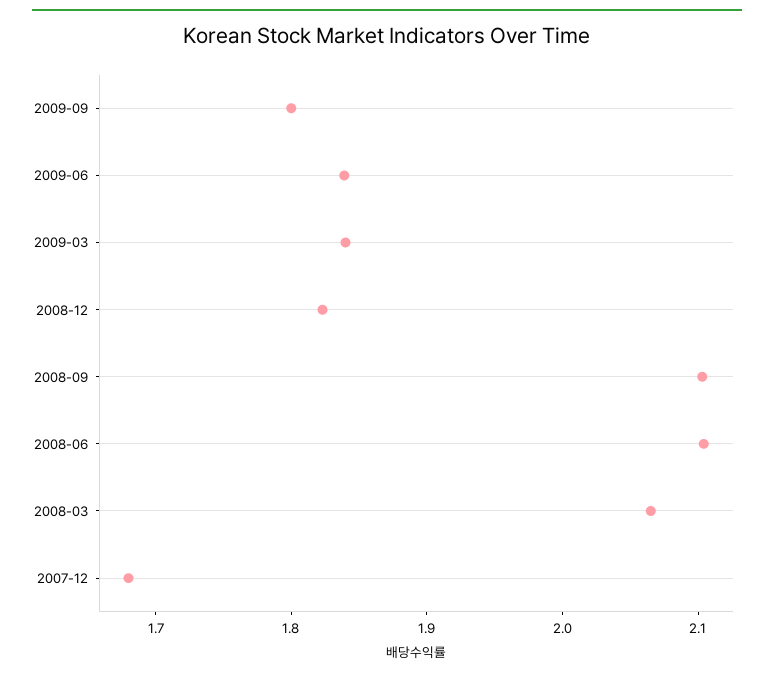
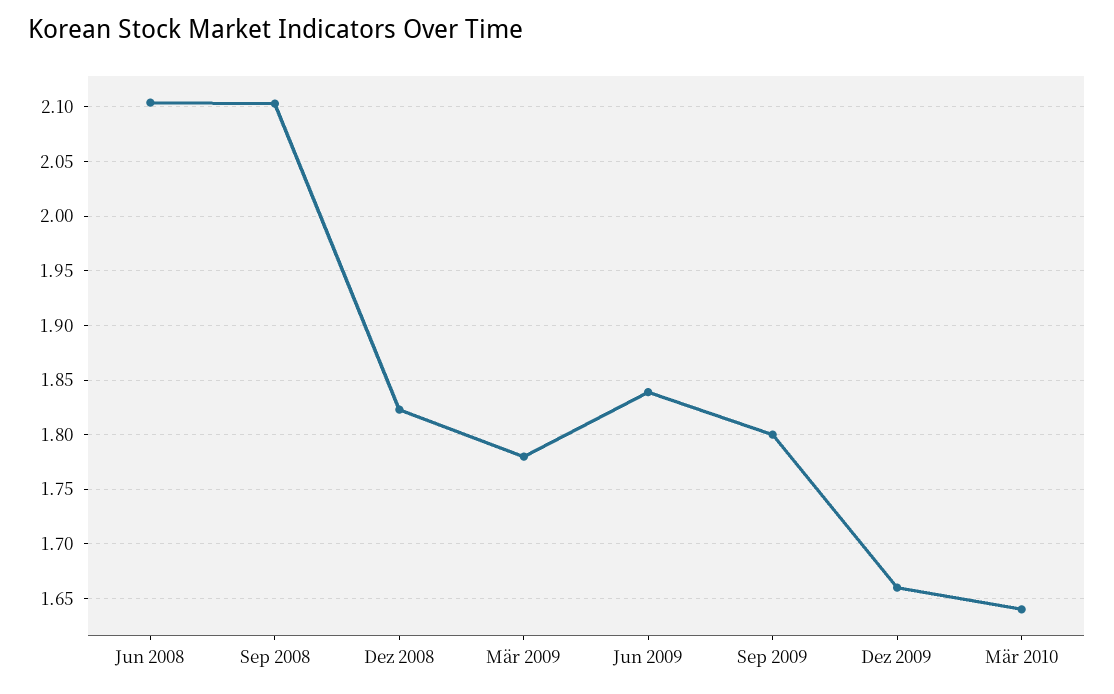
2009-03: 1.84 -> 1.78
2008-03: 2.06 -> none
2007-12: 1.68 -> none
Dez 2009: none -> 1.66
Mär 2010: none -> 1.64

